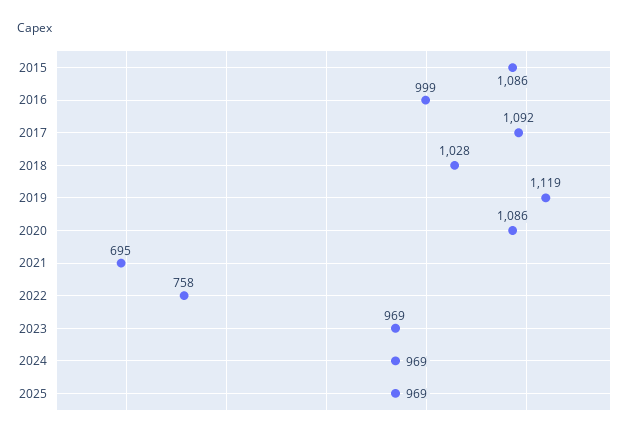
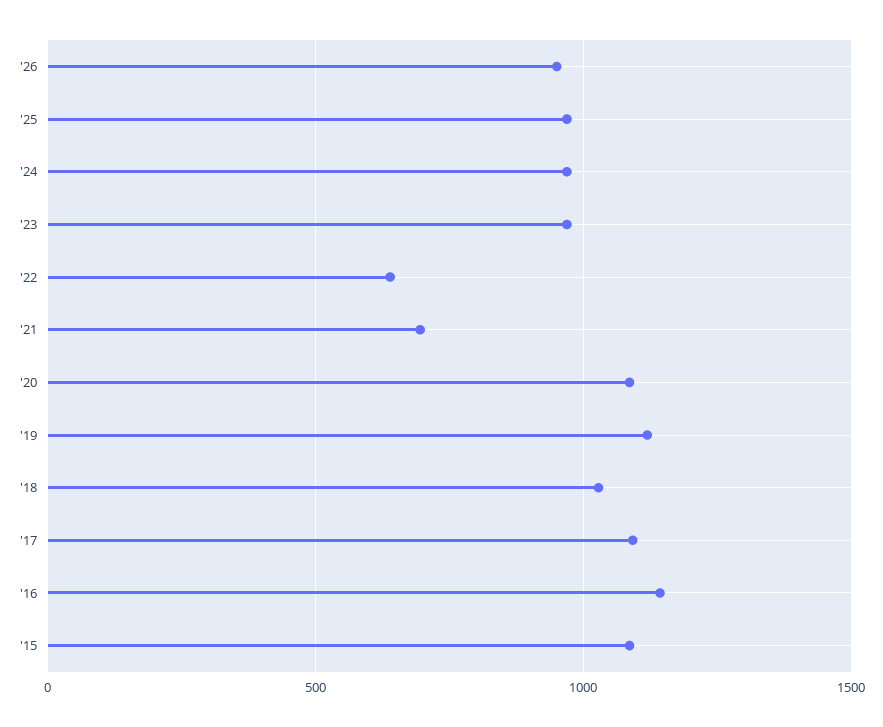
2016: 999 -> 1150
2022: 758 -> 650
'26: none -> 950

